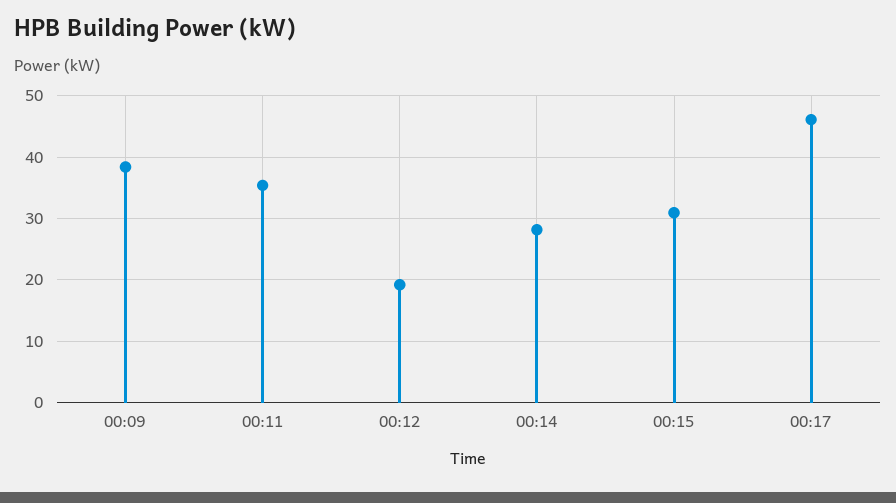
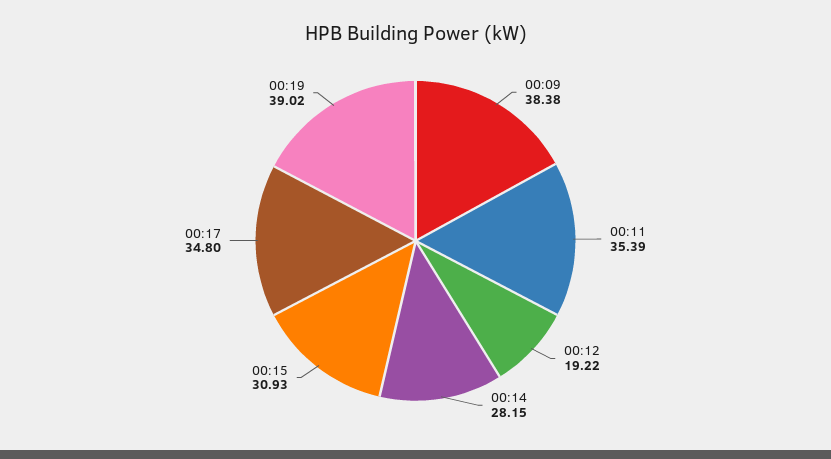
00:17: 46 -> 34.8
00:19: none -> 39.02

